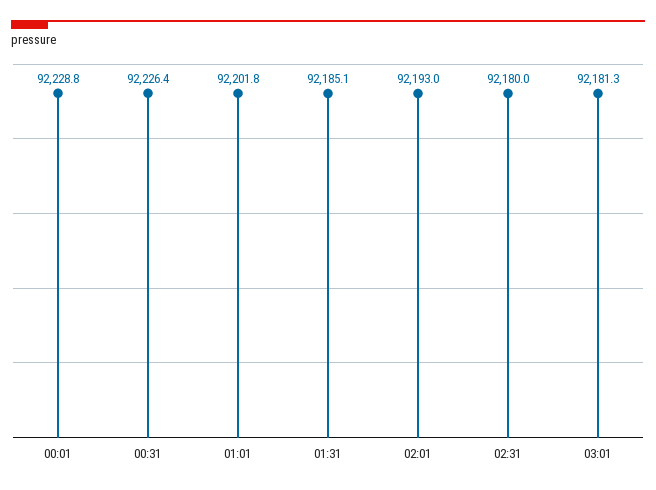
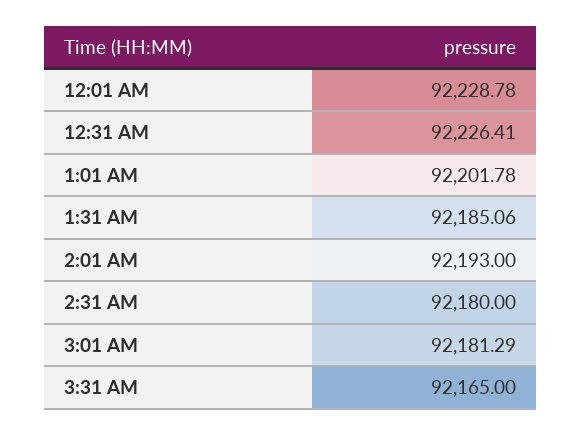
3:31 AM: none -> 92165

